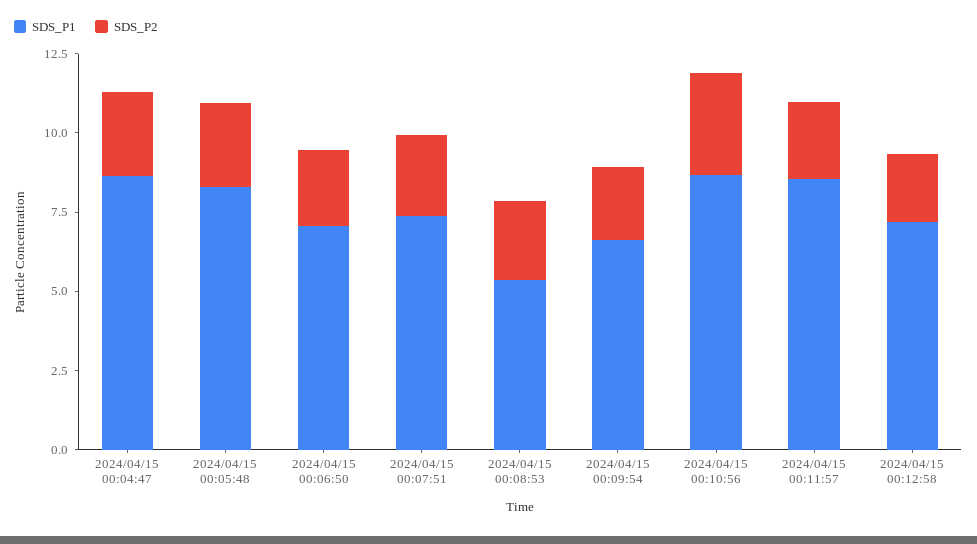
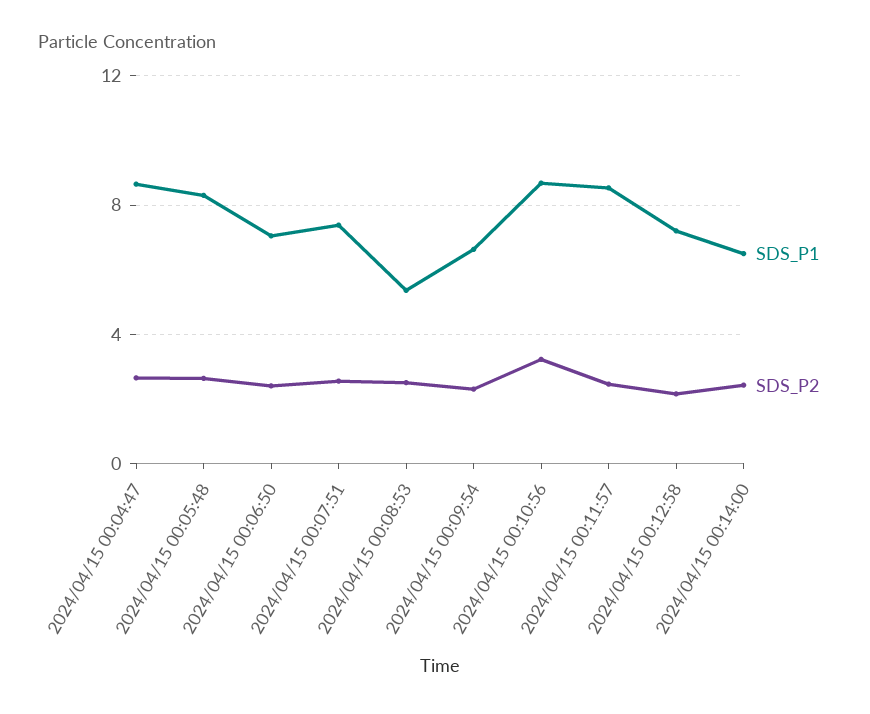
SDS_P1, 2024/04/15 00:14:00: none -> 6.5
SDS_P2, 2024/04/15 00:14:00: none -> 2.5

